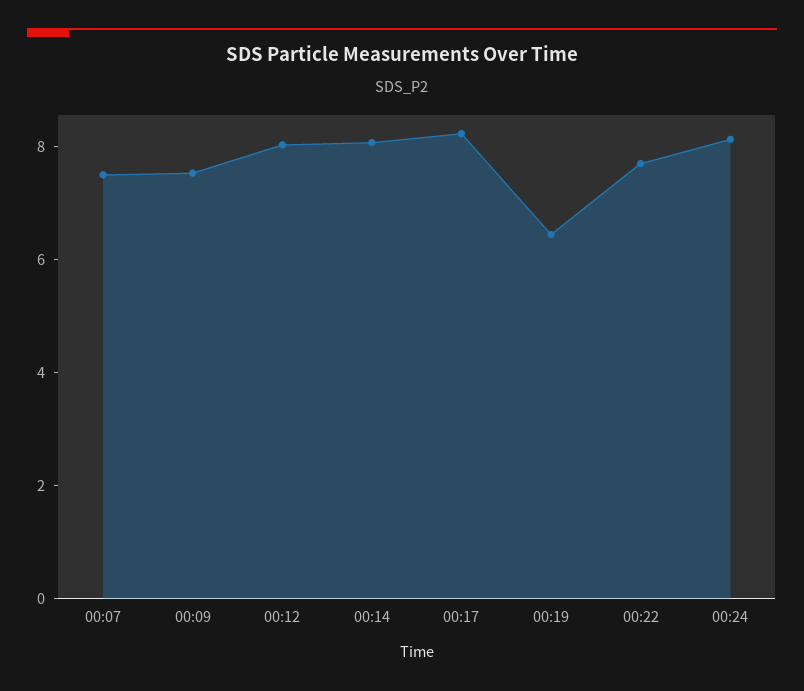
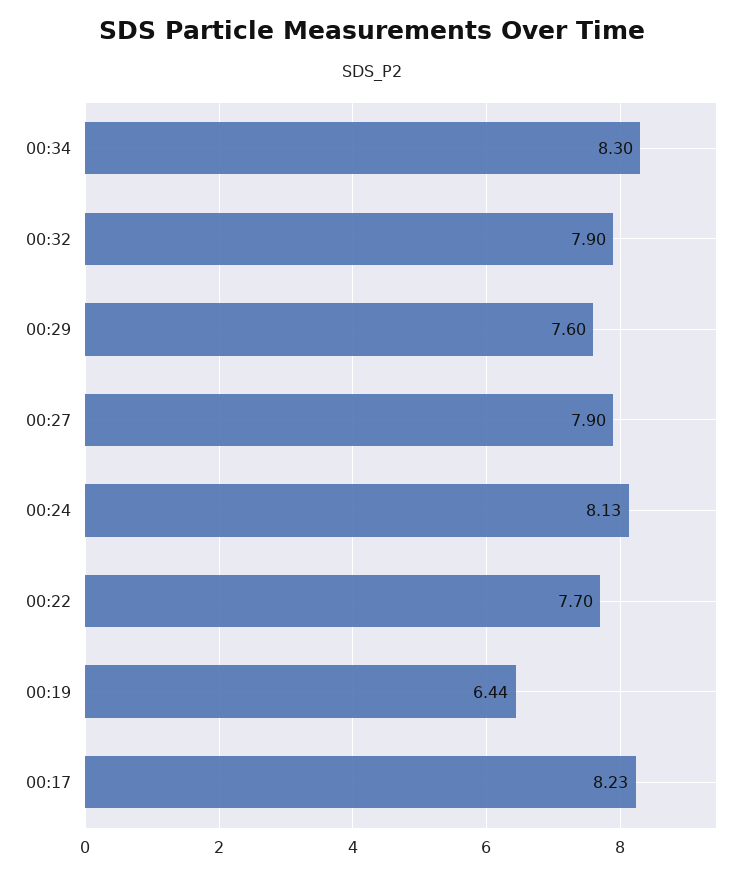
00:07: 7.5 -> none
00:09: 7.5 -> none
00:12: 8 -> none
00:14: 8 -> none
00:34: none -> 8.3
00:32: none -> 7.9
00:29: none -> 7.6
00:27: none -> 7.9

